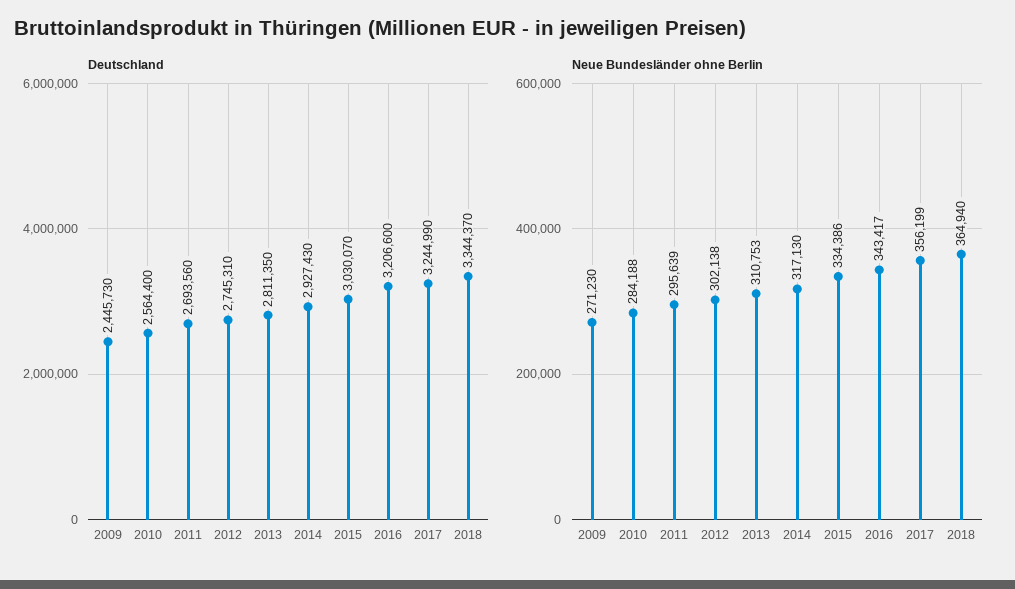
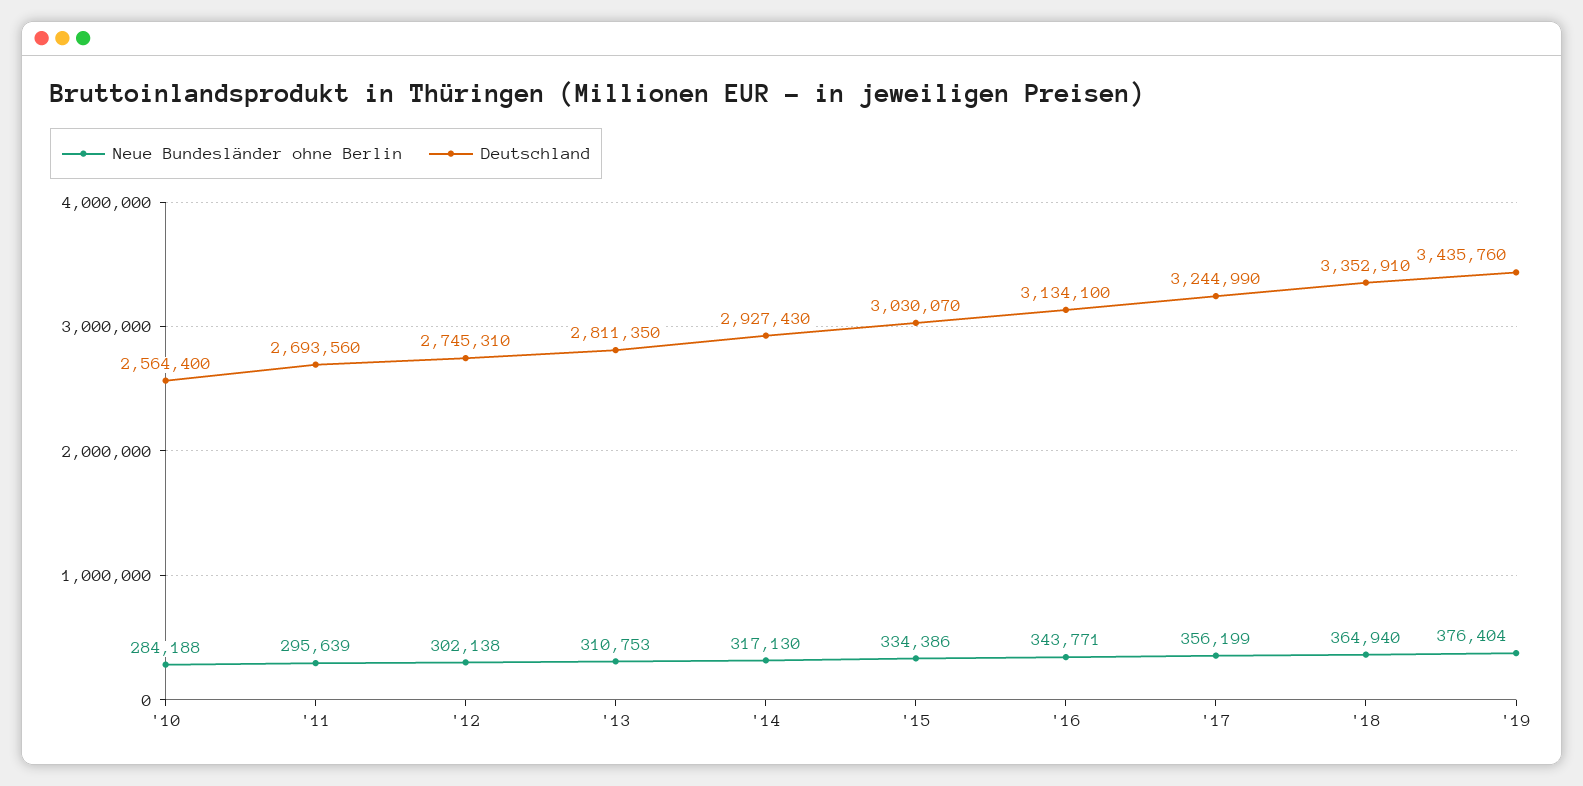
Deutschland, 2009: 2445730 -> none
Deutschland, 2016: 3206600 -> 3134100
Deutschland, 2018: 3344370 -> 3352910
Neue Bundesländer ohne Berlin, 2009: 271230 -> none
Neue Bundesländer ohne Berlin, 2016: 343417 -> 343771
Neue Bundesländer ohne Berlin, '19: none -> 376404
Deutschland, '19: none -> 3435760

